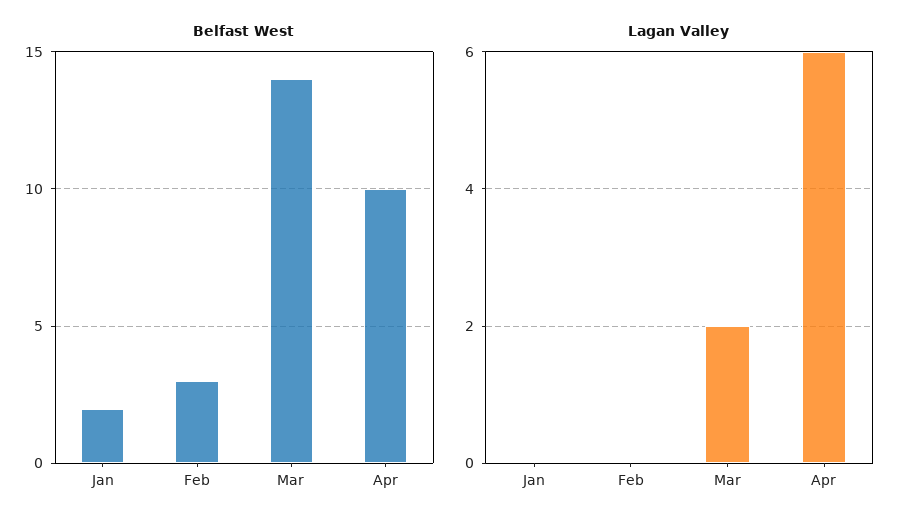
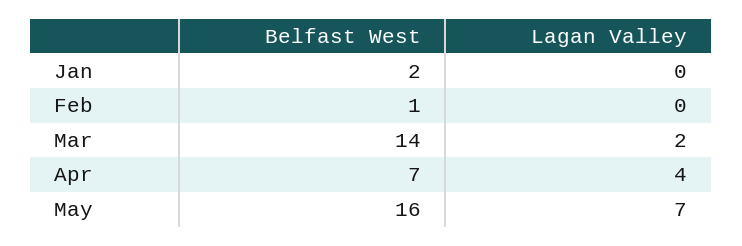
Belfast West, Feb: 3 -> 1
Belfast West, Apr: 10 -> 7
Lagan Valley, Apr: 6 -> 4
Belfast West, May: none -> 16
Lagan Valley, May: none -> 7

